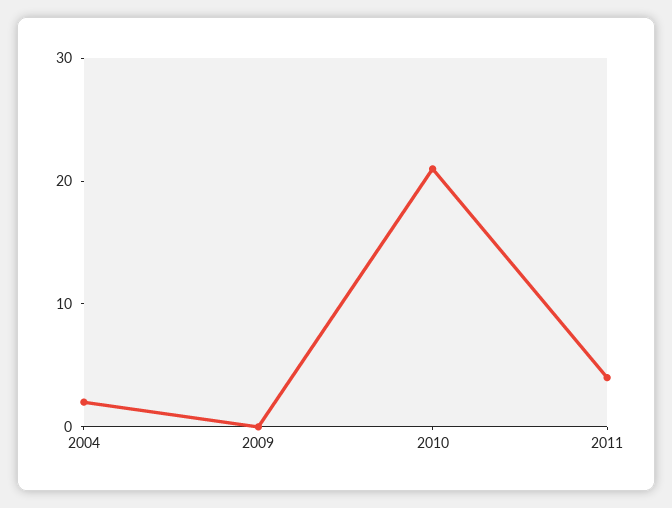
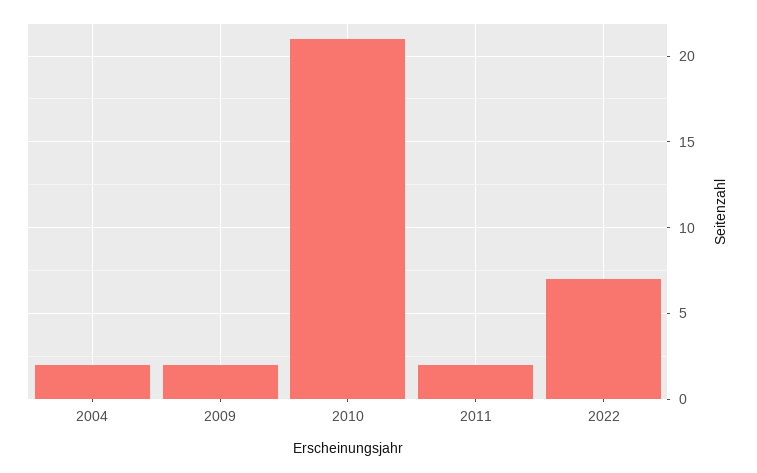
2009: 0 -> 2
2011: 4 -> 2
2022: none -> 7

